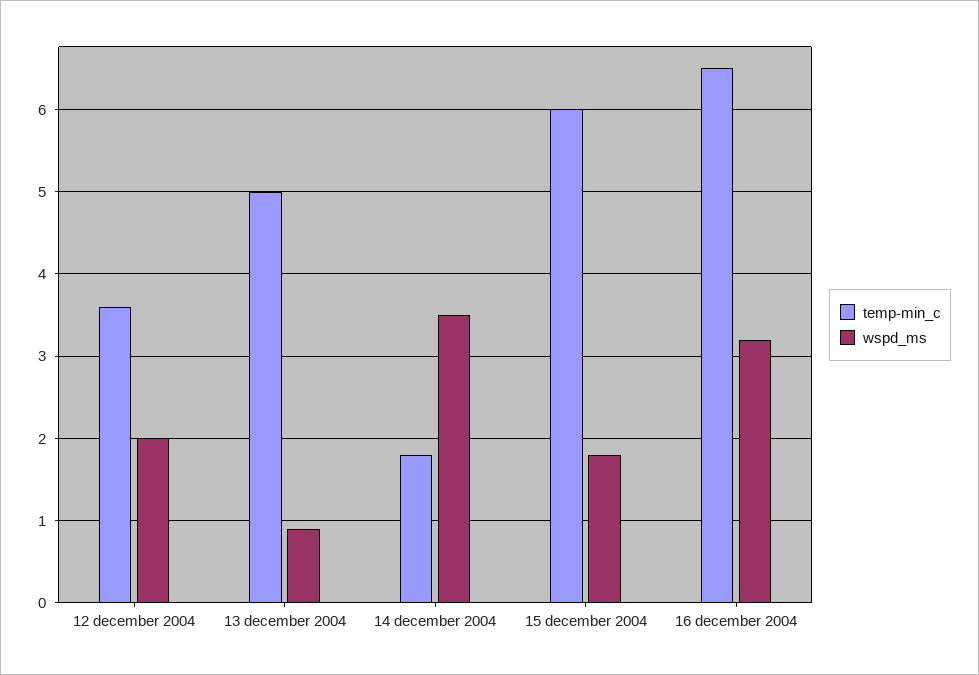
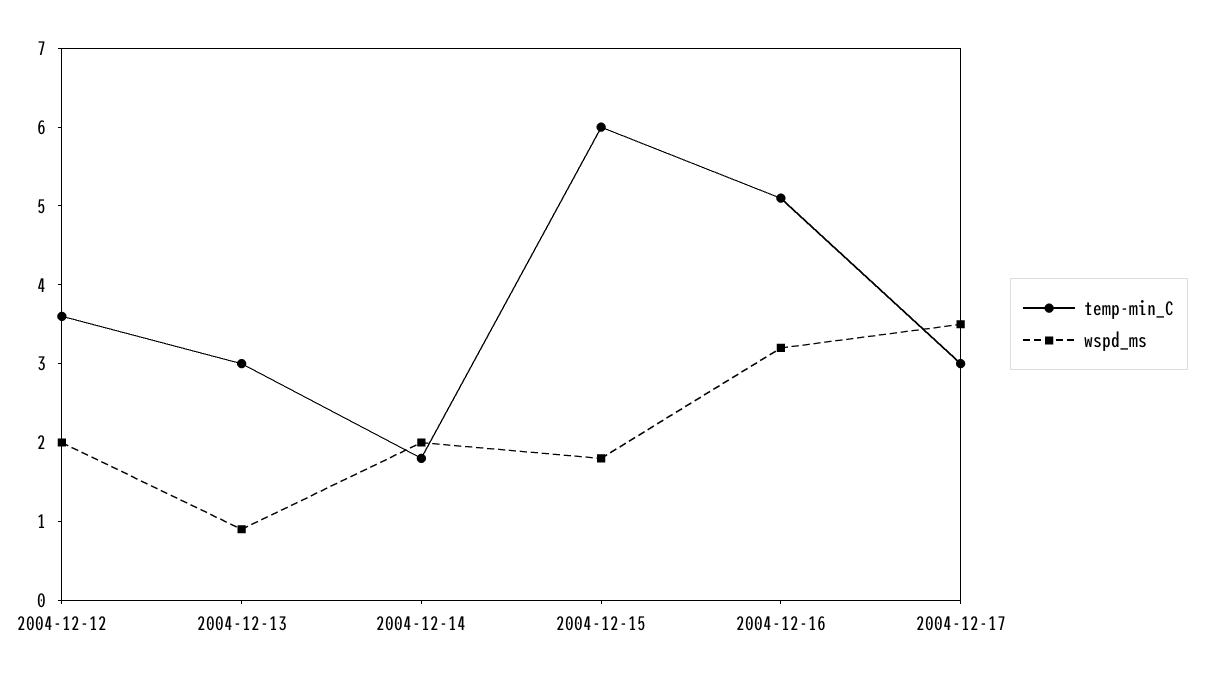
temp-min_c, 13 december 2004: 5 -> 3
wspd_ms, 14 december 2004: 3.5 -> 2
temp-min_c, 16 december 2004: 6.5 -> 5
temp-min_c, 2004-12-17: none -> 3
wspd_ms, 2004-12-17: none -> 3.5

